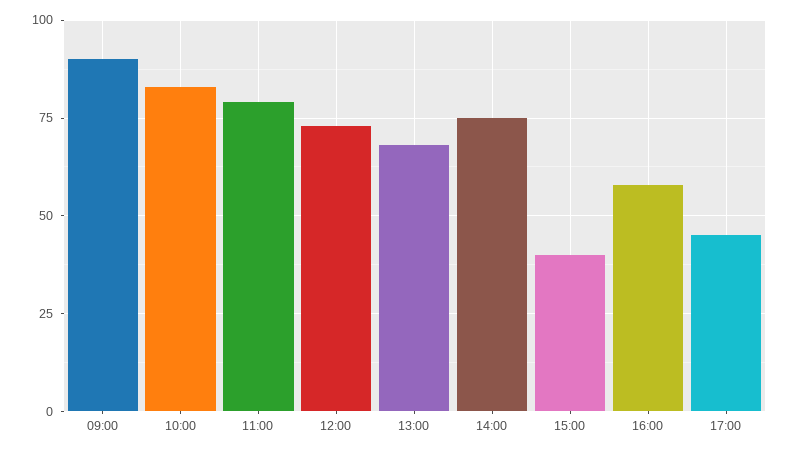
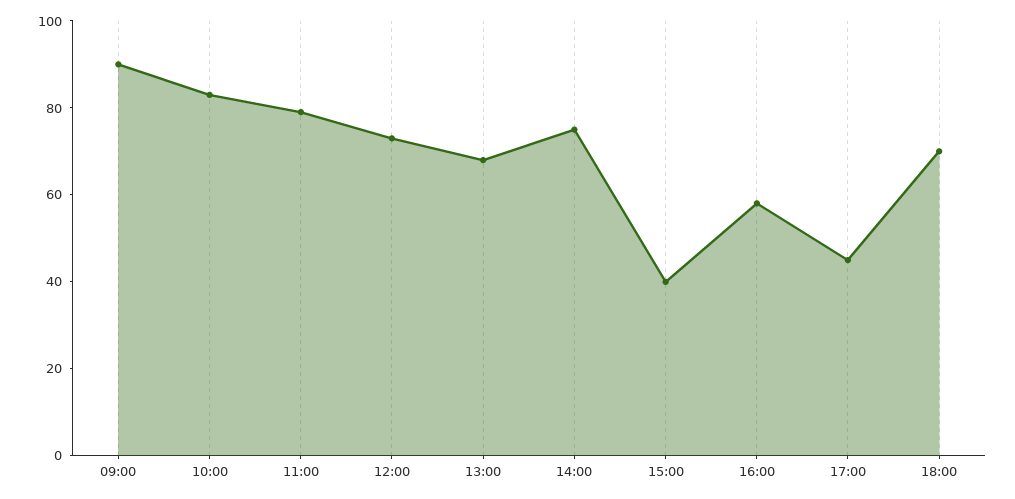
18:00: none -> 70

